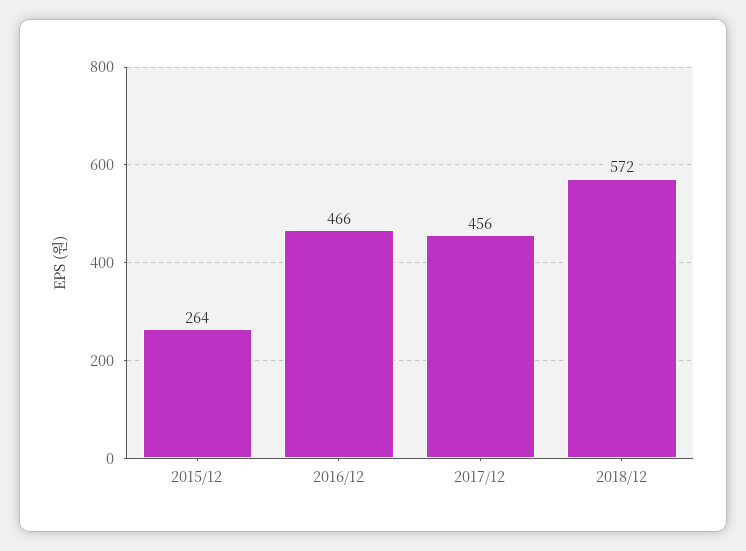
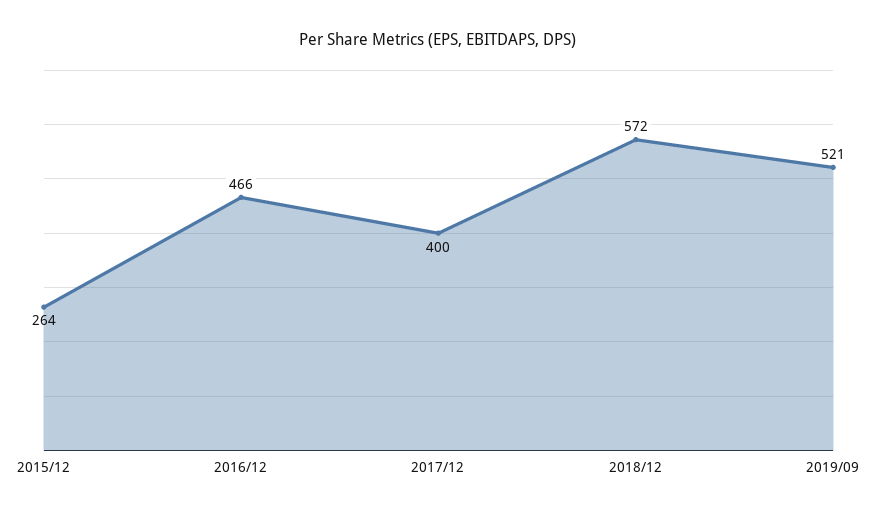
2017/12: 456 -> 400
2019/09: none -> 521

